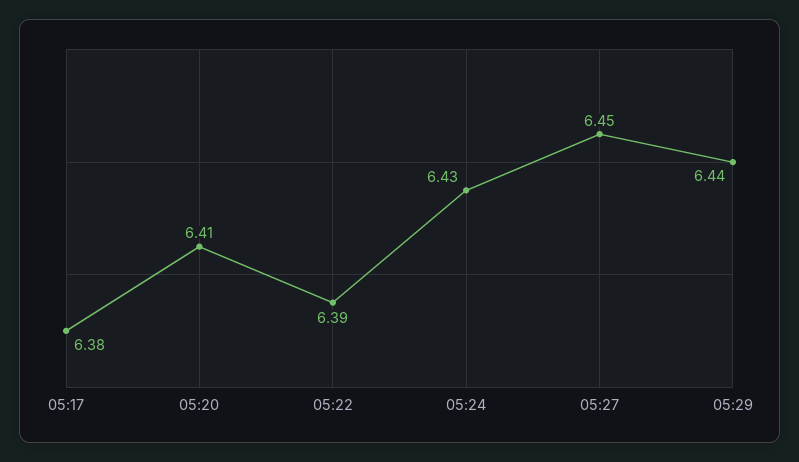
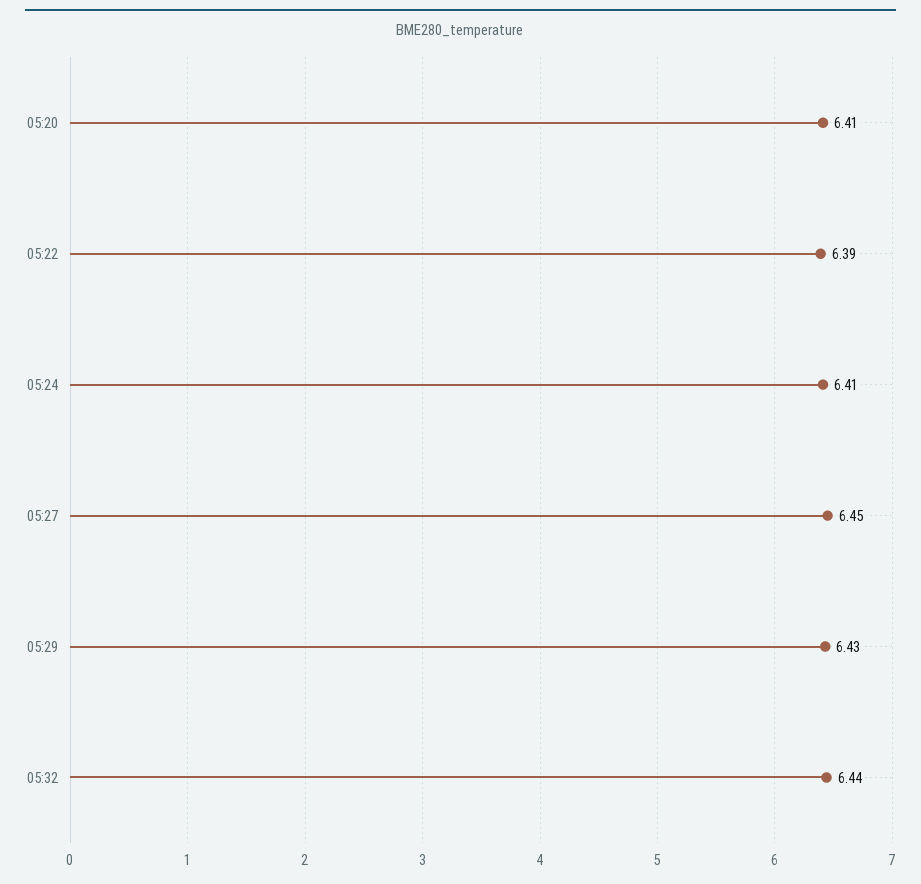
05:17: 6.38 -> none
05:24: 6.43 -> 6.41
05:29: 6.44 -> 6.43
05:32: none -> 6.44

